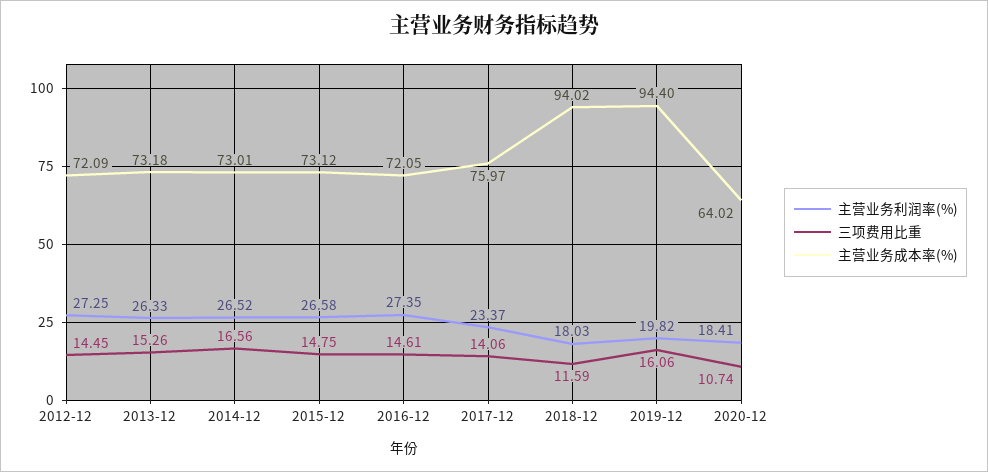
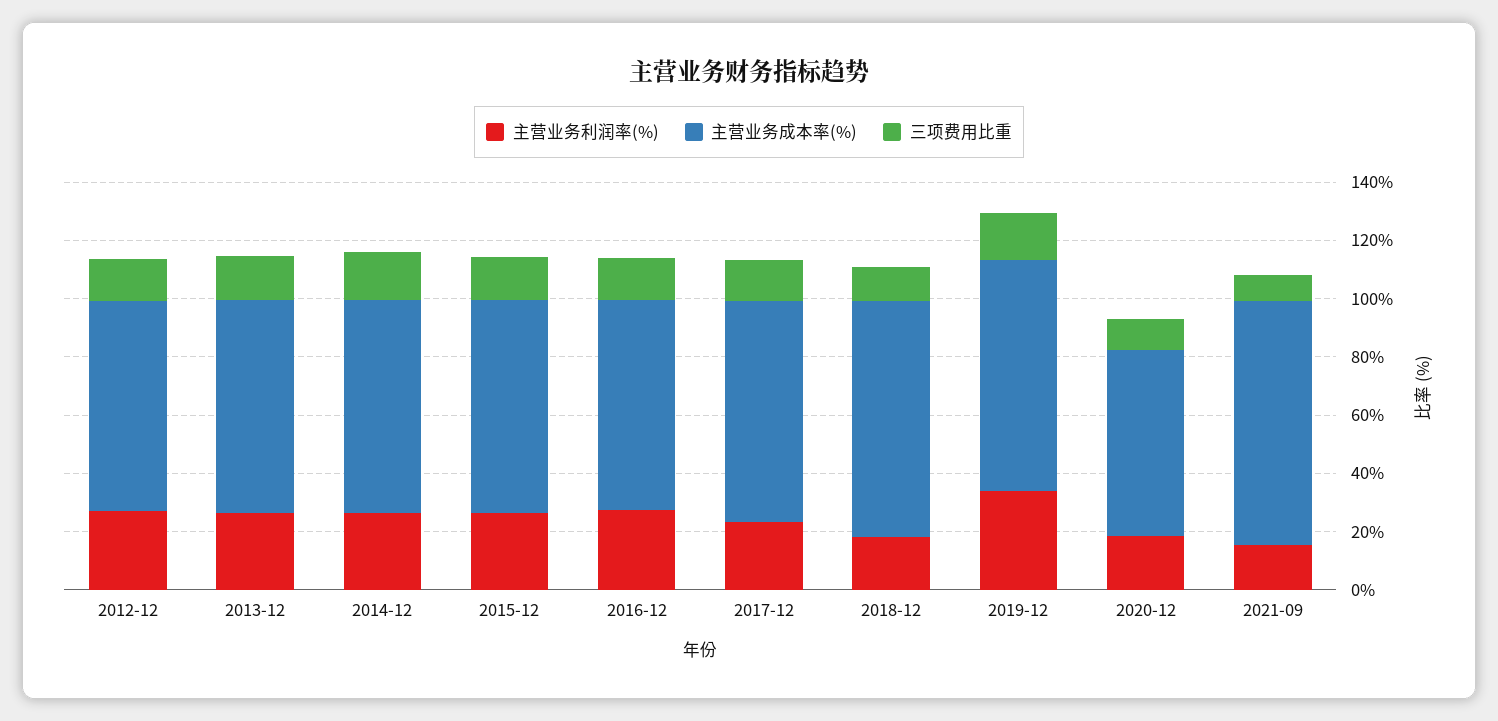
主营业务成本率(%), 2018-12: 94.02 -> 80
主营业务利润率(%), 2019-12: 19.82 -> 35
主营业务成本率(%), 2019-12: 94.4 -> 80
主营业务利润率(%), 2021-09: none -> 15
主营业务成本率(%), 2021-09: none -> 85
三项费用比重, 2021-09: none -> 10

